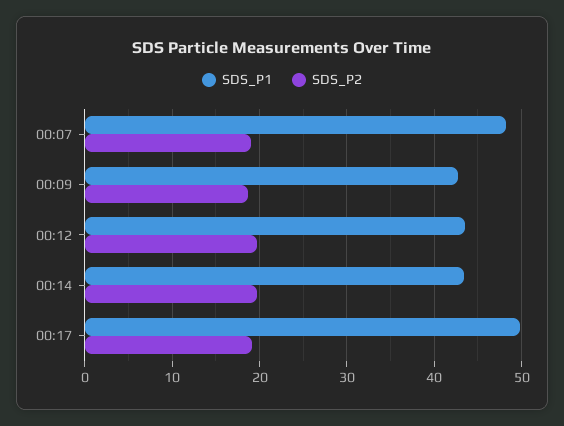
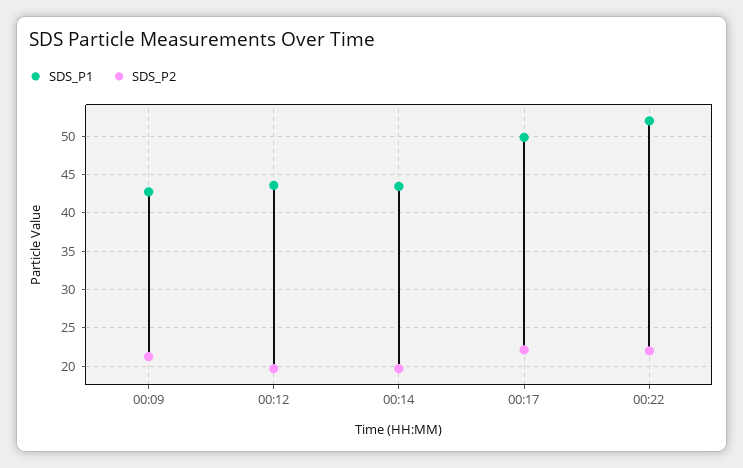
SDS_P1, 00:07: 48 -> none
SDS_P2, 00:07: 19 -> none
SDS_P2, 00:09: 19 -> 21
SDS_P2, 00:17: 19 -> 22
SDS_P1, 00:22: none -> 52
SDS_P2, 00:22: none -> 22

